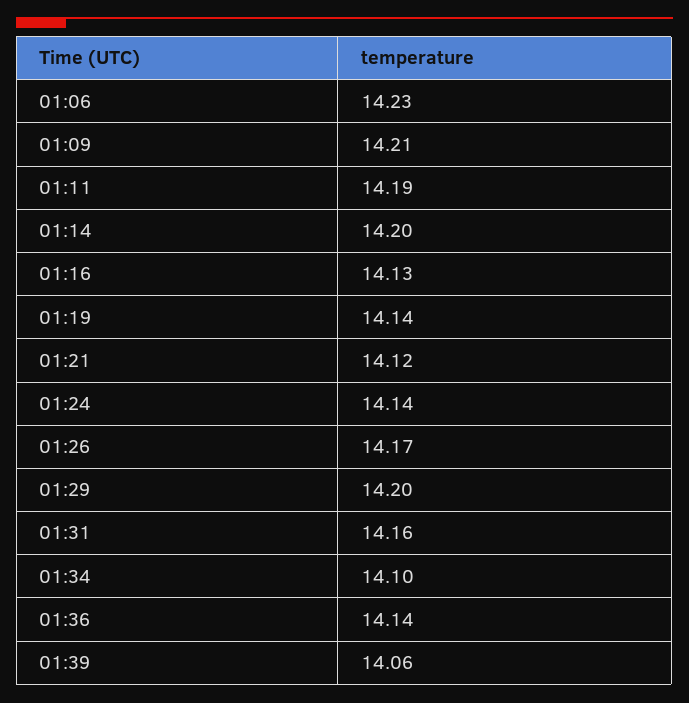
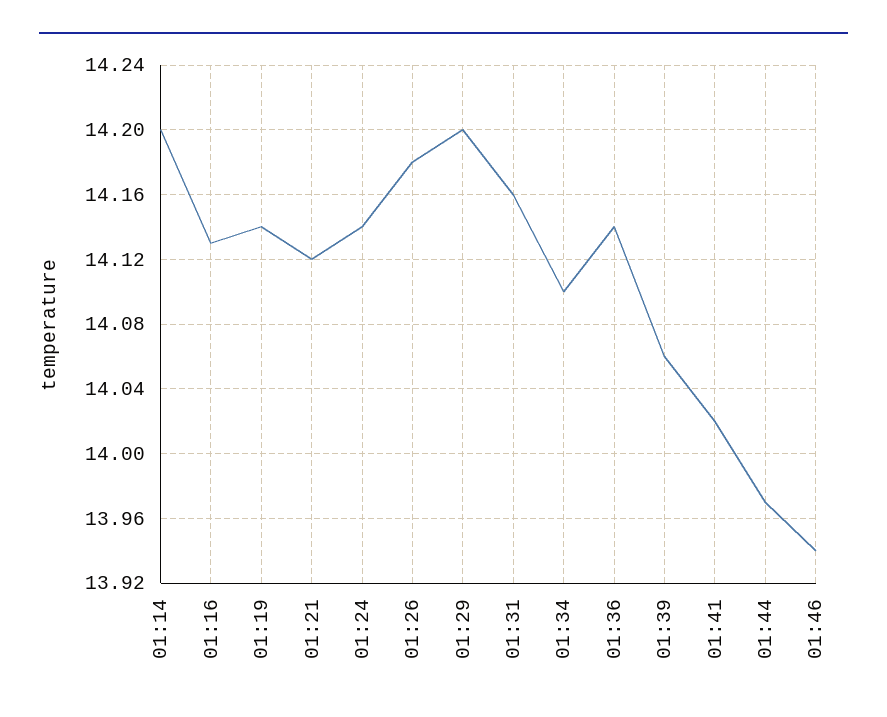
01:06: 14.23 -> none
01:09: 14.21 -> none
01:11: 14.19 -> none
01:26: 14.17 -> 14.18
01:41: none -> 14.02
01:44: none -> 13.97
01:46: none -> 13.94

